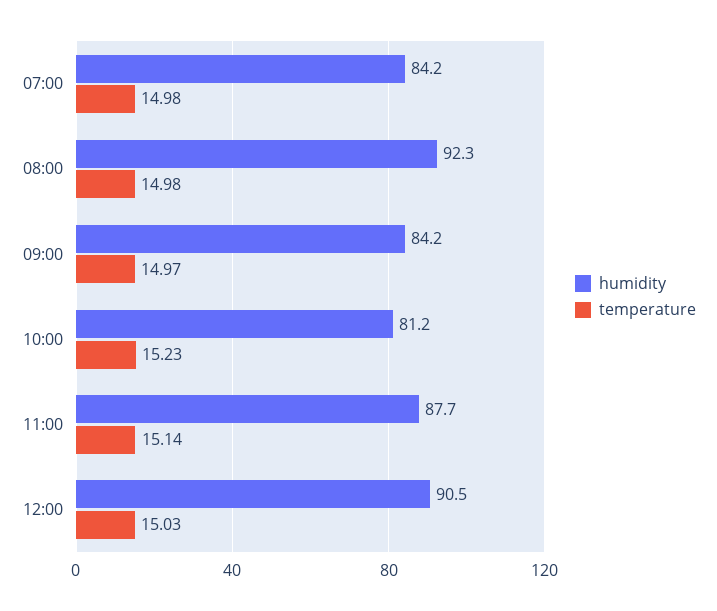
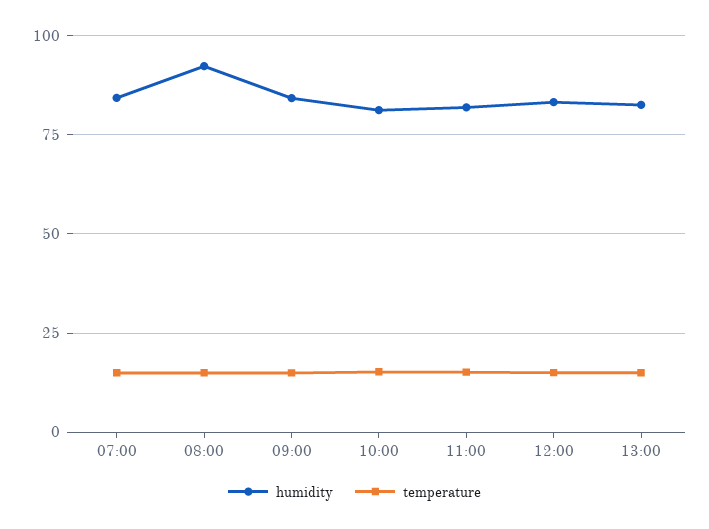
humidity, 11:00: 87.7 -> 82.5
humidity, 12:00: 90.5 -> 82.5
humidity, 13:00: none -> 82.5
temperature, 13:00: none -> 15

